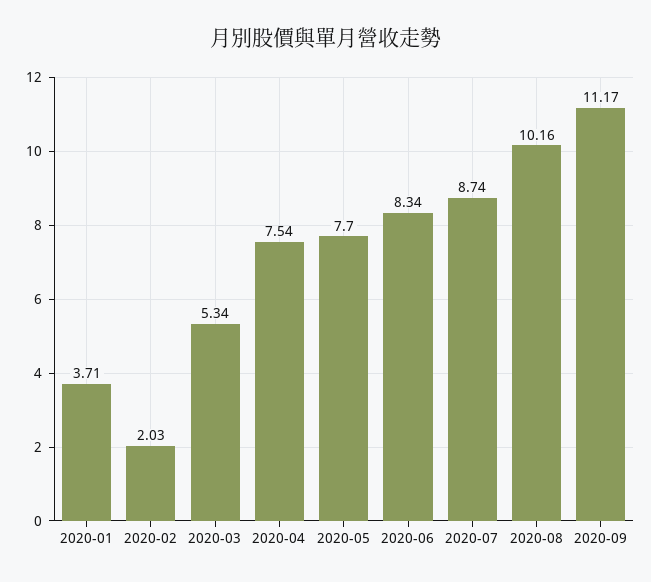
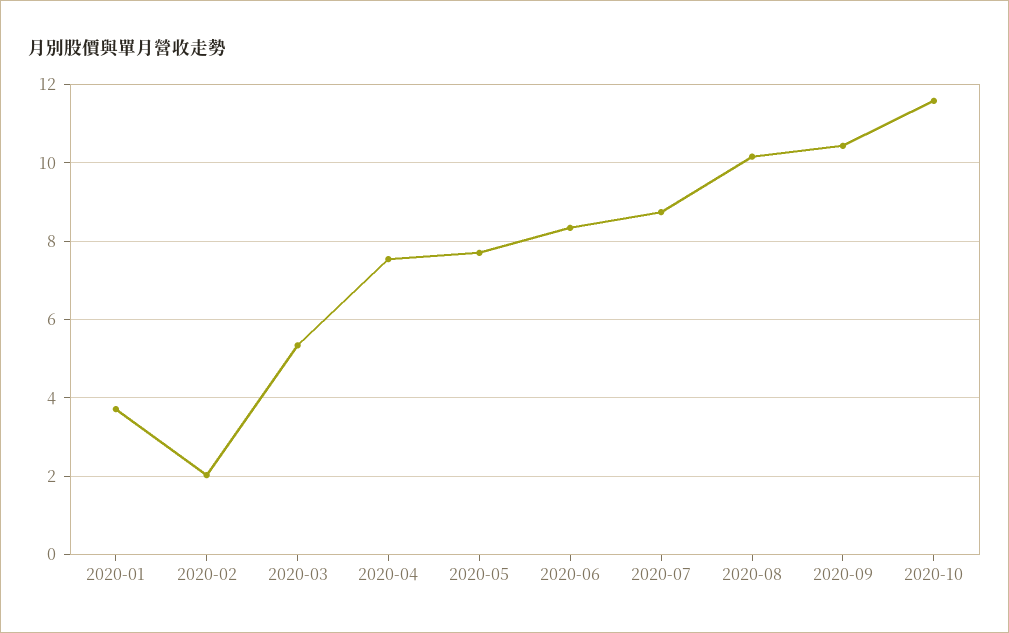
2020-09: 11.17 -> 10.4
2020-10: none -> 11.6

